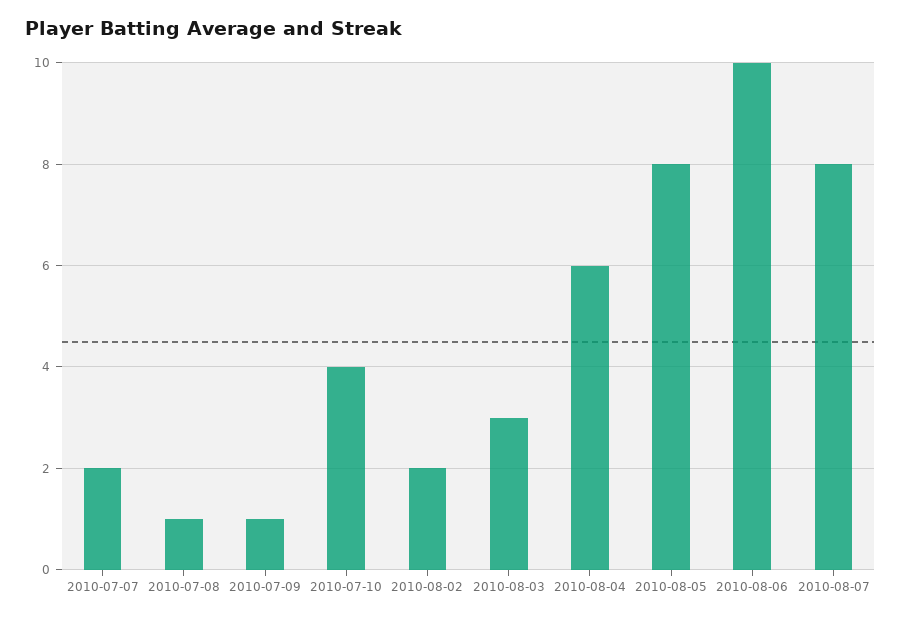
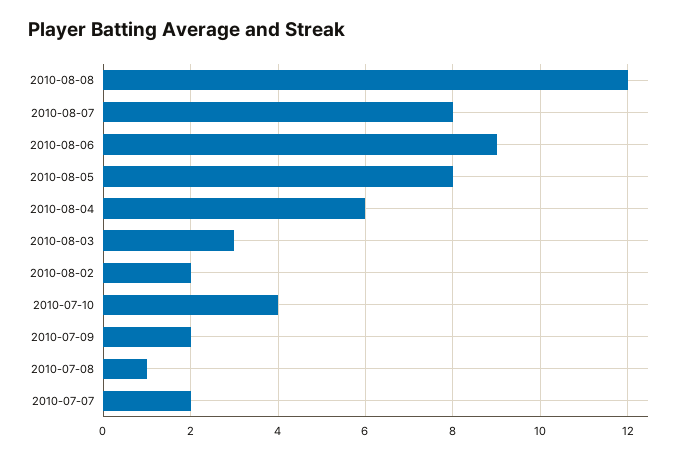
2010-07-09: 1 -> 2
2010-08-06: 10 -> 9
2010-08-08: none -> 12

